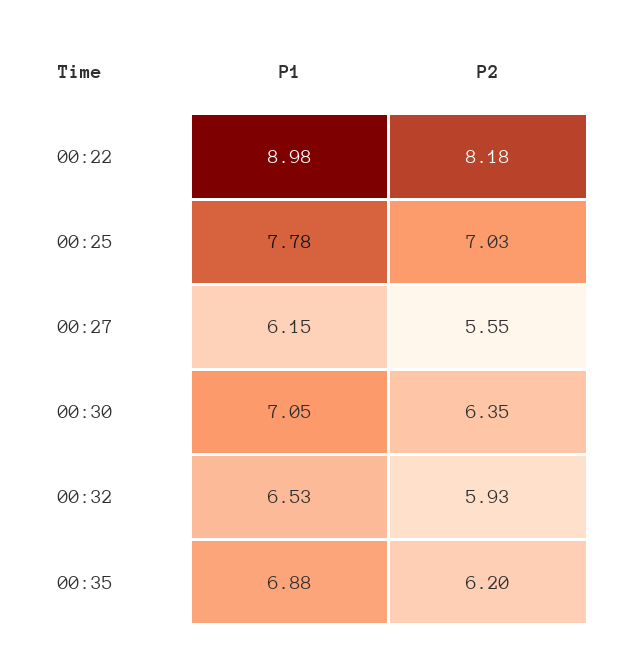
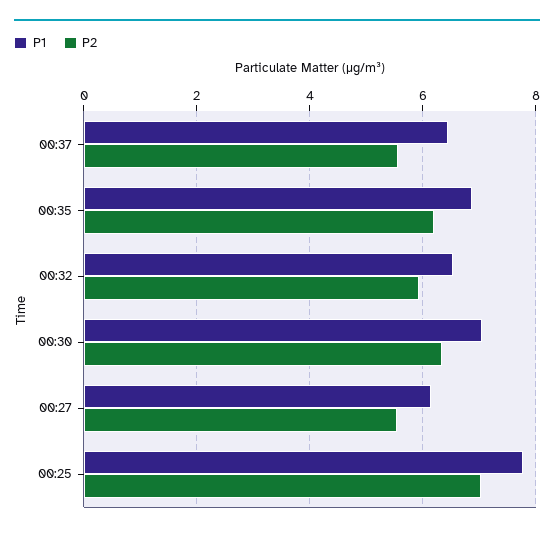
P1, 00:22: 8.98 -> none
P2, 00:22: 8.18 -> none
P1, 00:37: none -> 6.4
P2, 00:37: none -> 5.6

